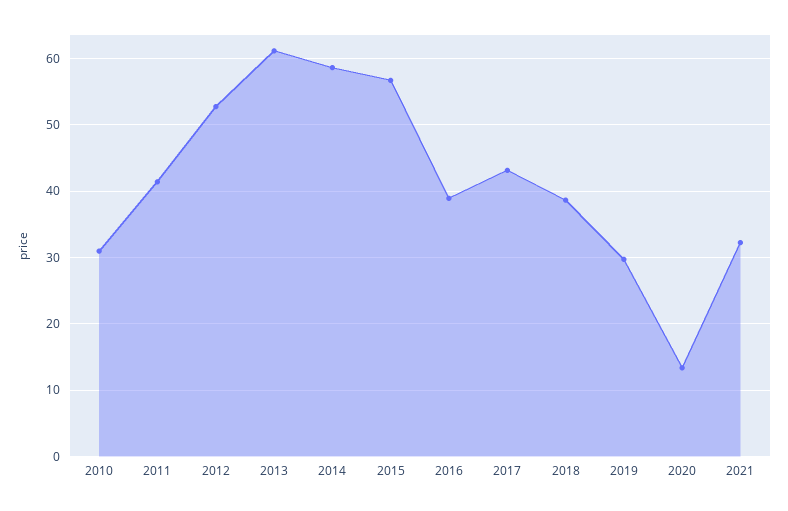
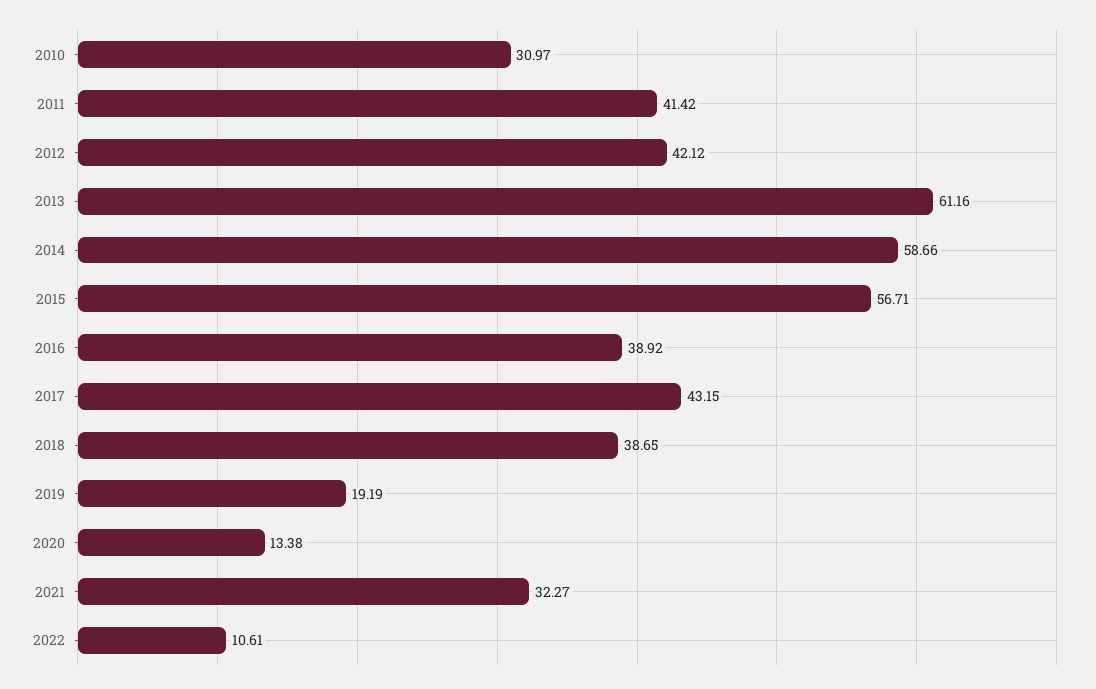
2012: 53 -> 42.12
2019: 30 -> 19.19
2022: none -> 10.61

